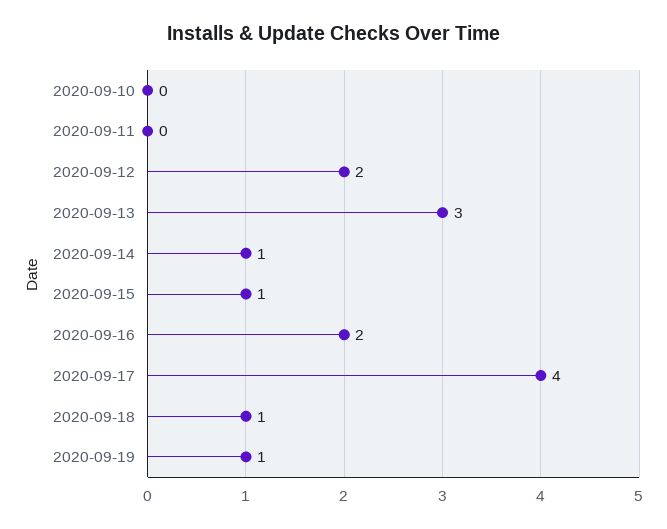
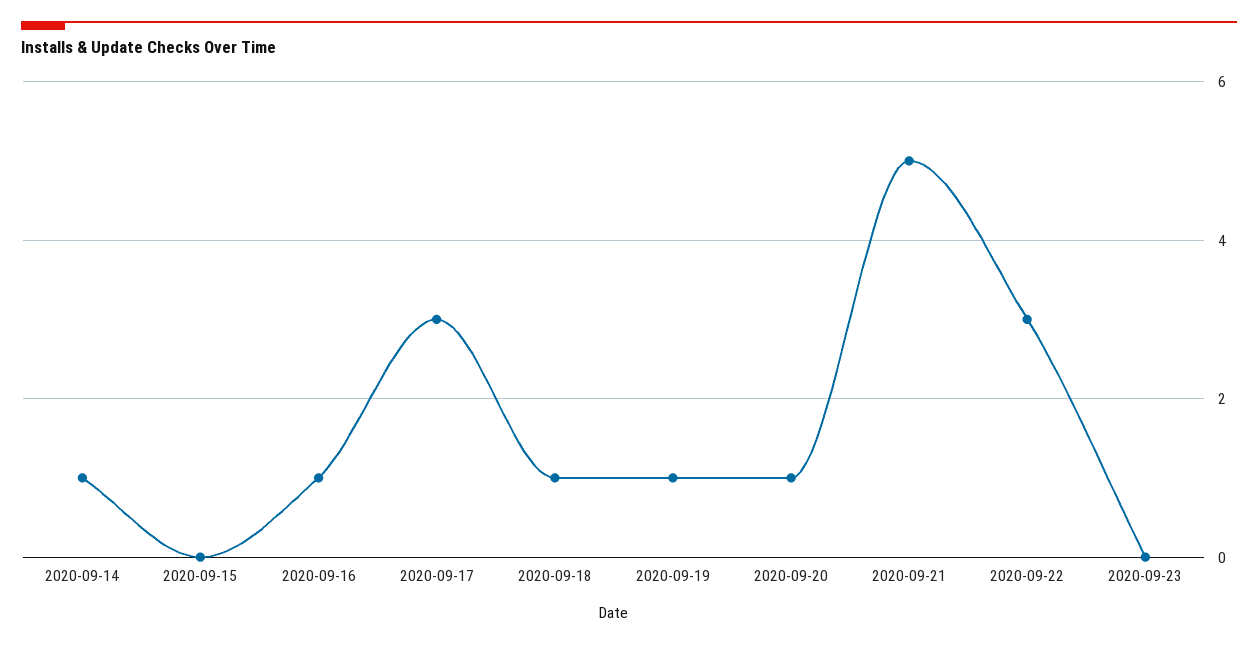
2020-09-10: 0 -> none
2020-09-11: 0 -> none
2020-09-12: 2 -> none
2020-09-13: 3 -> none
2020-09-15: 1 -> 0
2020-09-16: 2 -> 1
2020-09-17: 4 -> 3
2020-09-20: none -> 1
2020-09-21: none -> 5
2020-09-22: none -> 3
2020-09-23: none -> 0

